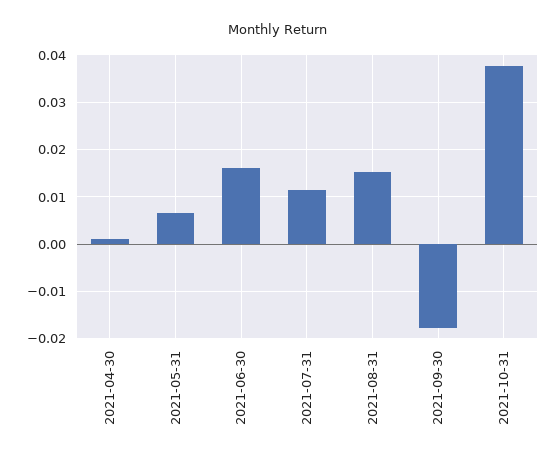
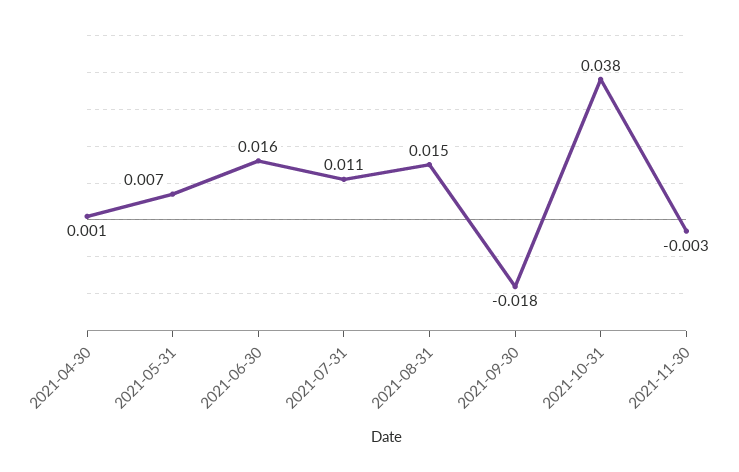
2021-11-30: none -> -0.003

